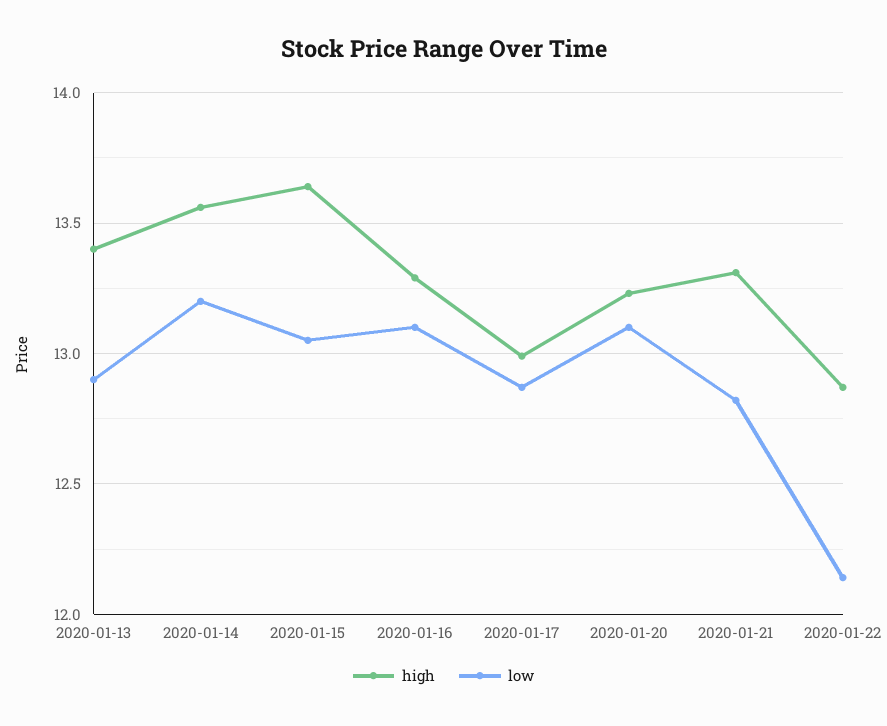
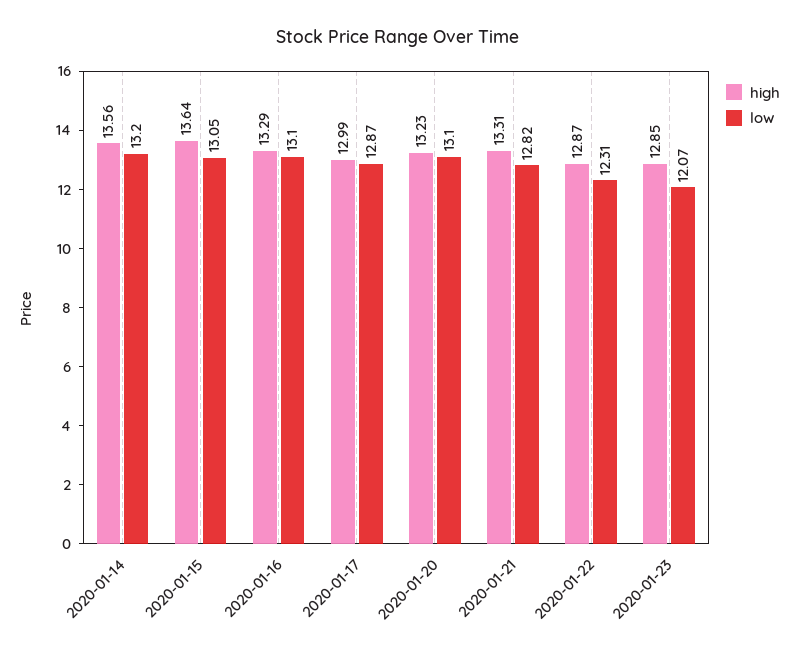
high, 2020-01-13: 13.4 -> none
low, 2020-01-13: 12.9 -> none
low, 2020-01-22: 12.15 -> 12.31
high, 2020-01-23: none -> 12.85
low, 2020-01-23: none -> 12.07

